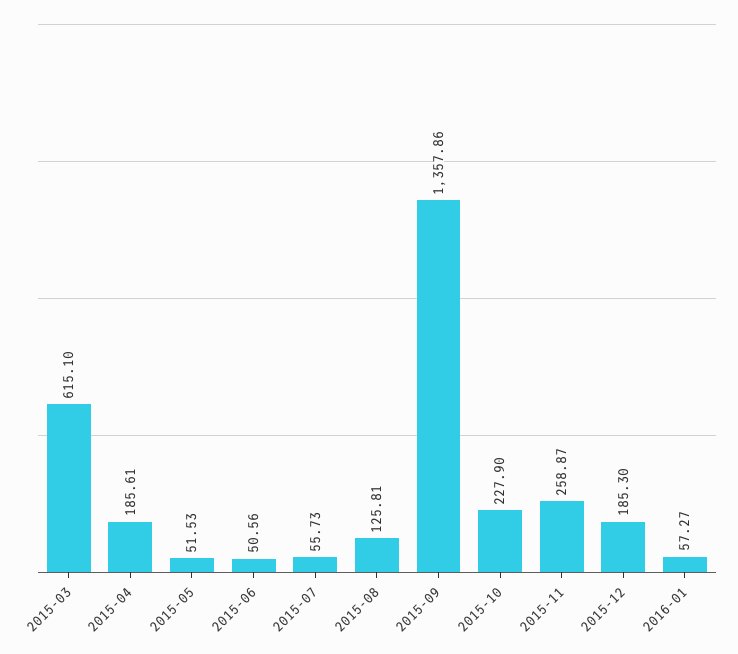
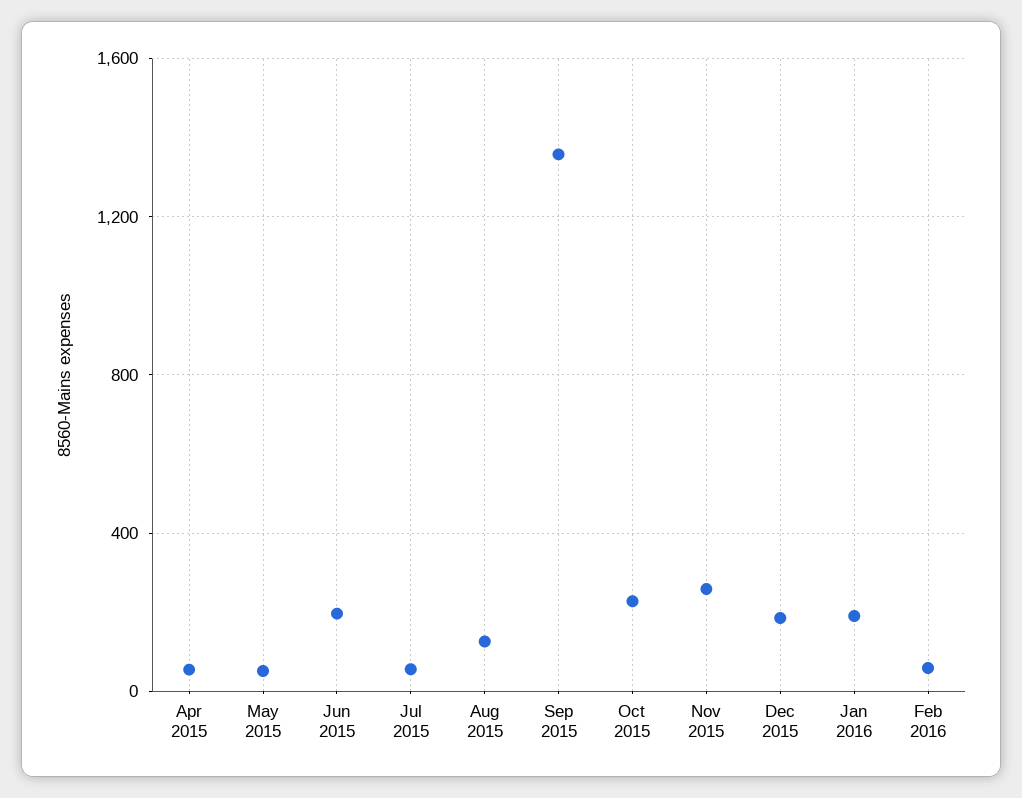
2015-03: 615.1 -> none
2015-04: 185.61 -> 50
2015-06: 50.56 -> 200
2016-01: 57.27 -> 200
Feb 2016: none -> 50

